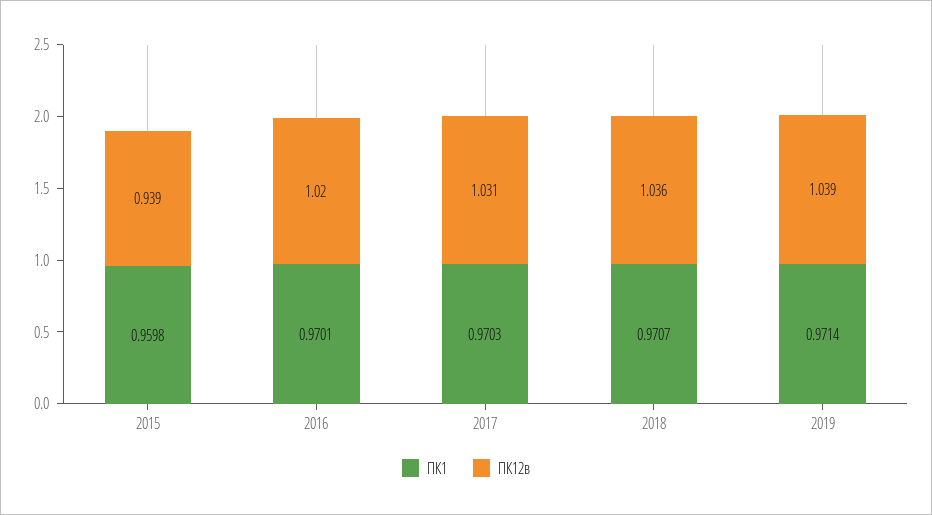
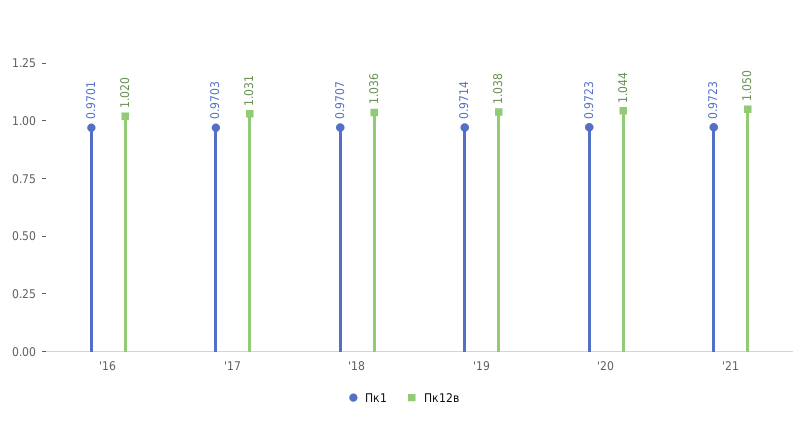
ПК1, 2015: 0.9598 -> none
ПК12в, 2015: 0.939 -> none
ПК12в, 2019: 1.039 -> 1.038
ПК1, '20: none -> 0.9723
ПК12в, '20: none -> 1.044
ПК1, '21: none -> 0.9723
ПК12в, '21: none -> 1.05

